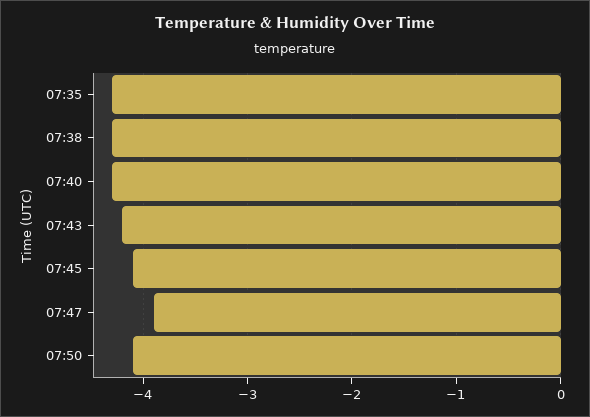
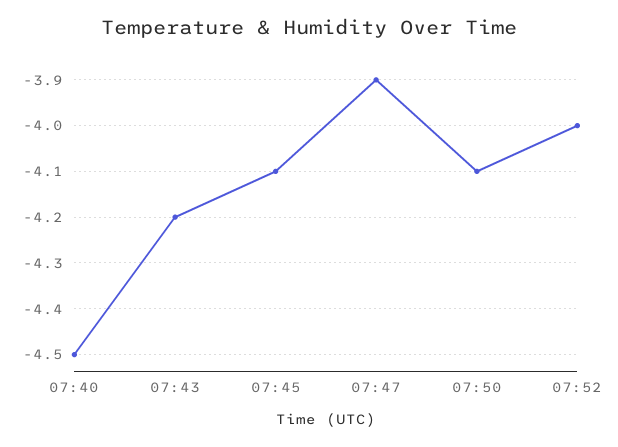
07:35: -4.3 -> none
07:38: -4.3 -> none
07:40: -4.3 -> -4.5
07:52: none -> -4

